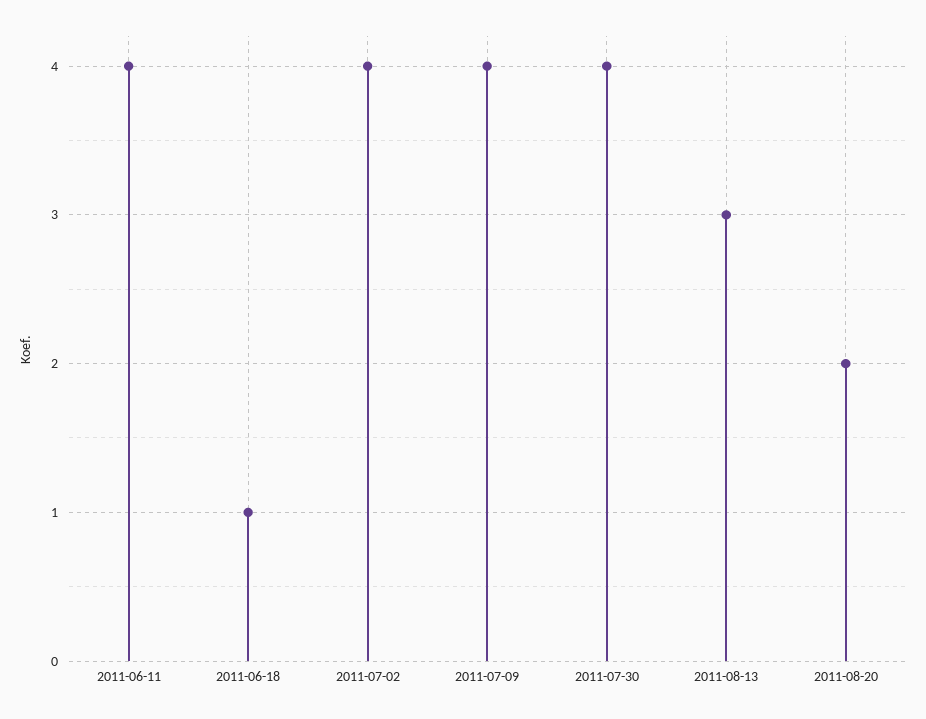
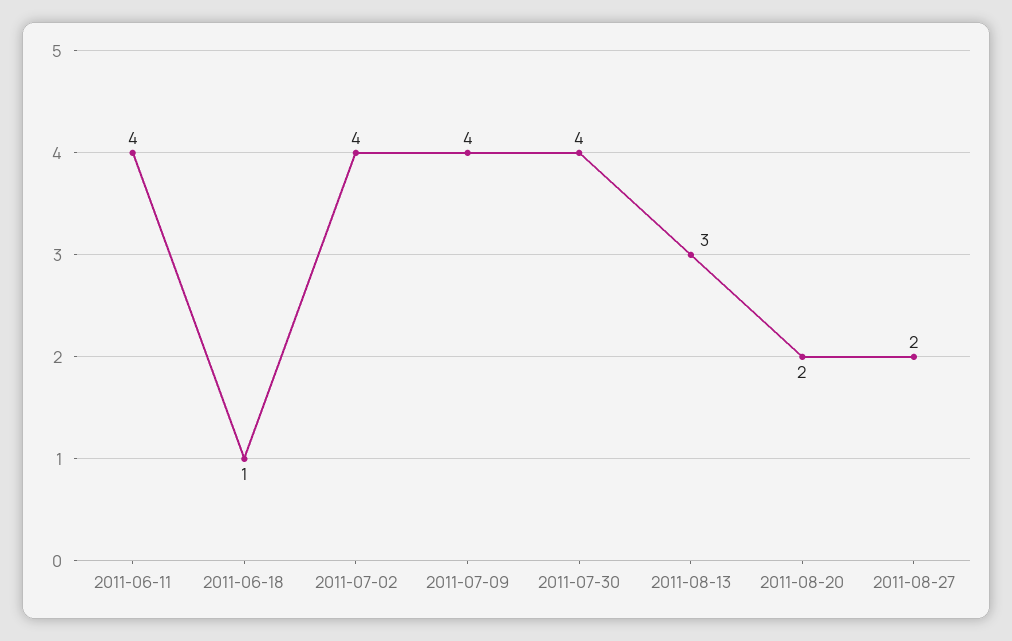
2011-08-27: none -> 2

